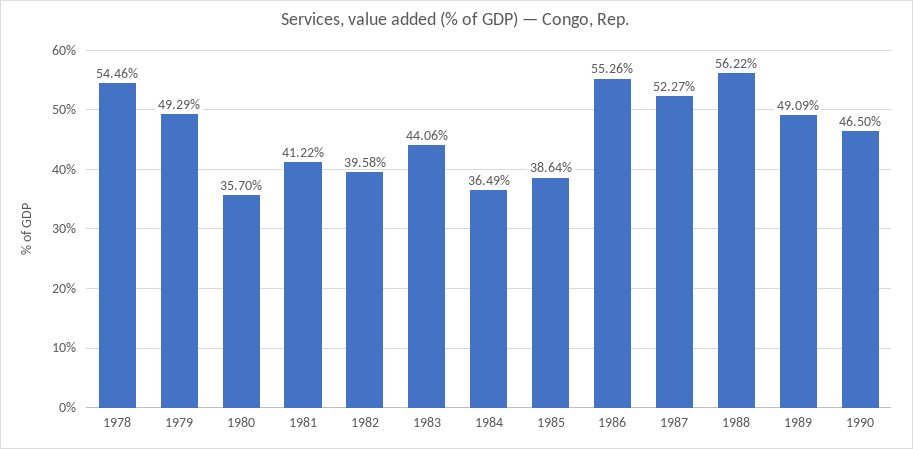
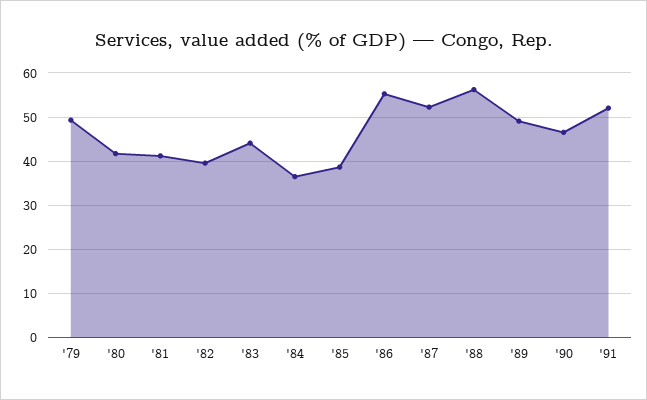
1978: 54.46 -> none
1980: 35.7 -> 42
'91: none -> 52

